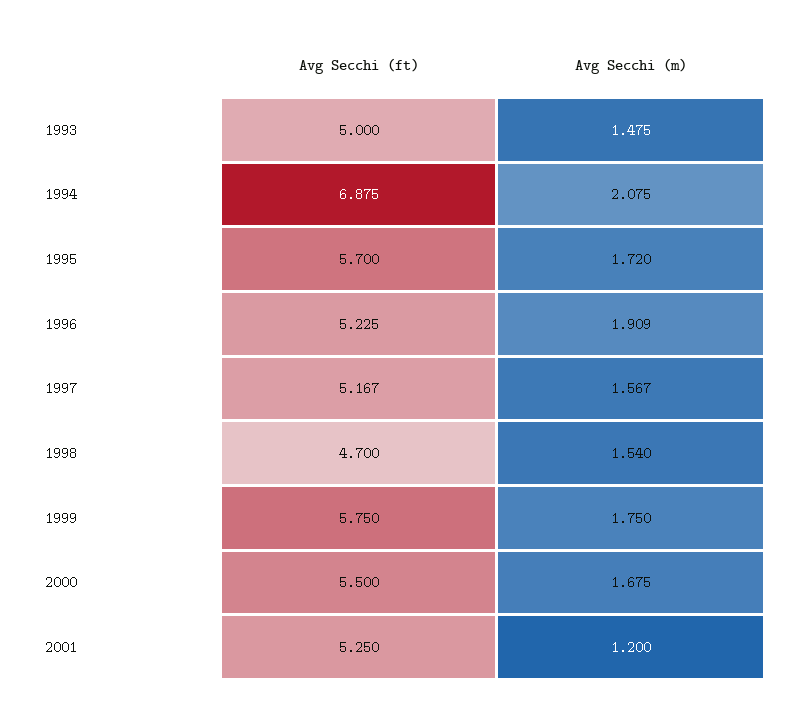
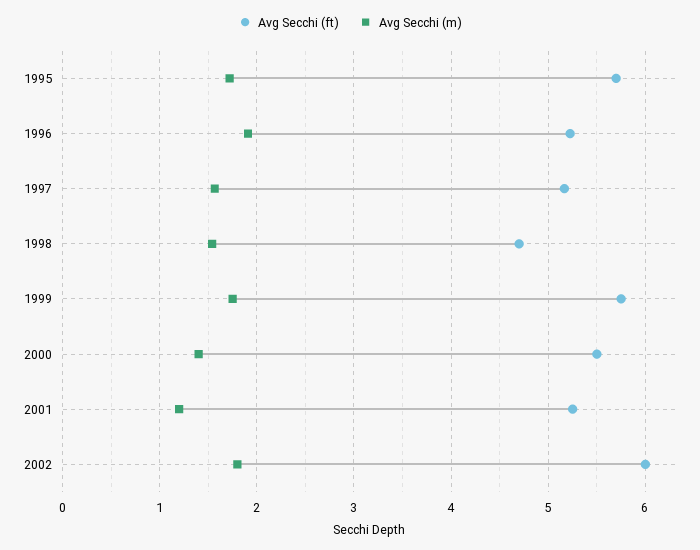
Avg Secchi (ft), 1993: 5 -> none
Avg Secchi (m), 1993: 1.475 -> none
Avg Secchi (ft), 1994: 6.875 -> none
Avg Secchi (m), 1994: 2.075 -> none
Avg Secchi (m), 2000: 1.675 -> 1.4
Avg Secchi (ft), 2002: none -> 6
Avg Secchi (m), 2002: none -> 1.8

